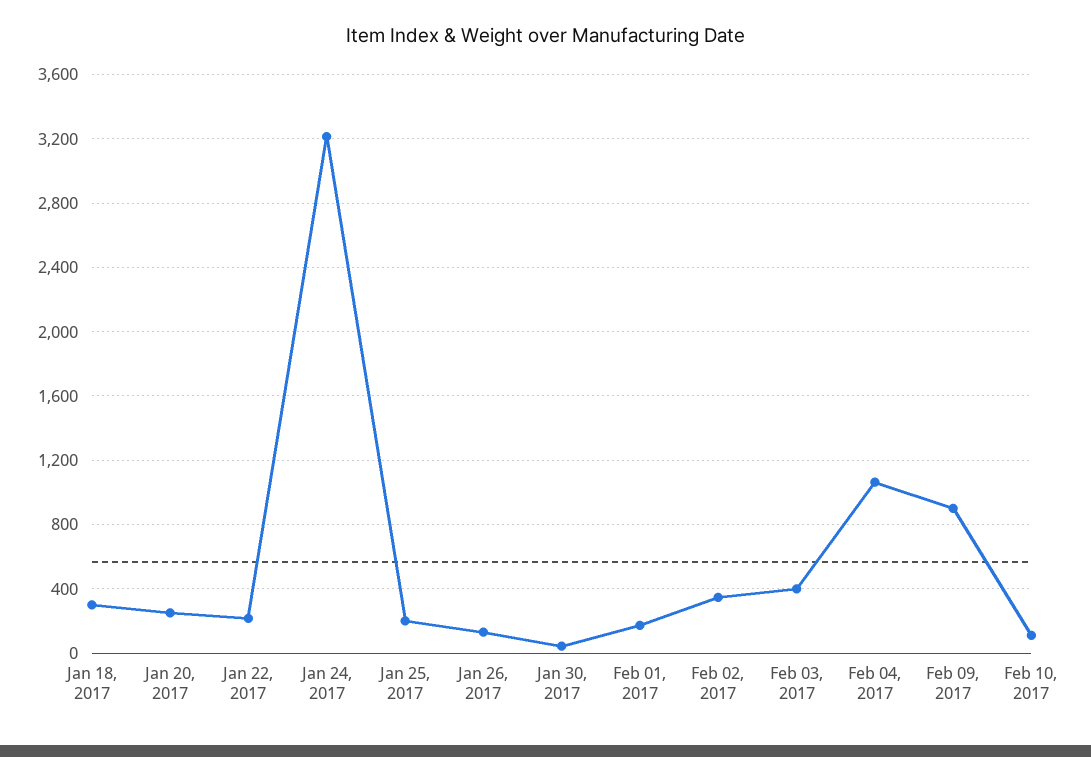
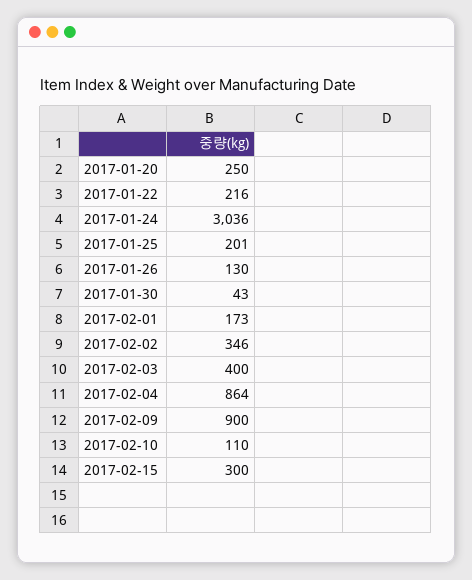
Jan 18, 2017: 300 -> none
Jan 24, 2017: 3200 -> 3036
Feb 04, 2017: 1050 -> 864
2017-02-15: none -> 300

